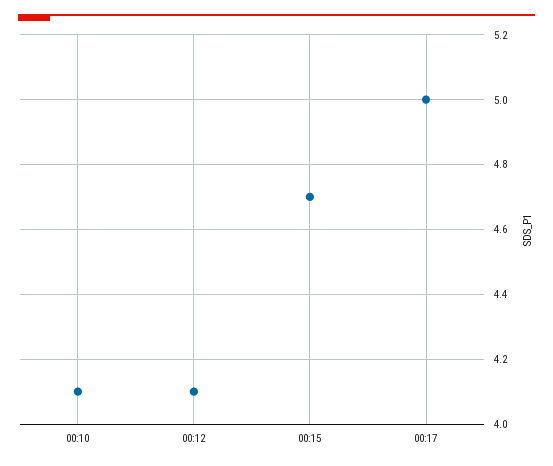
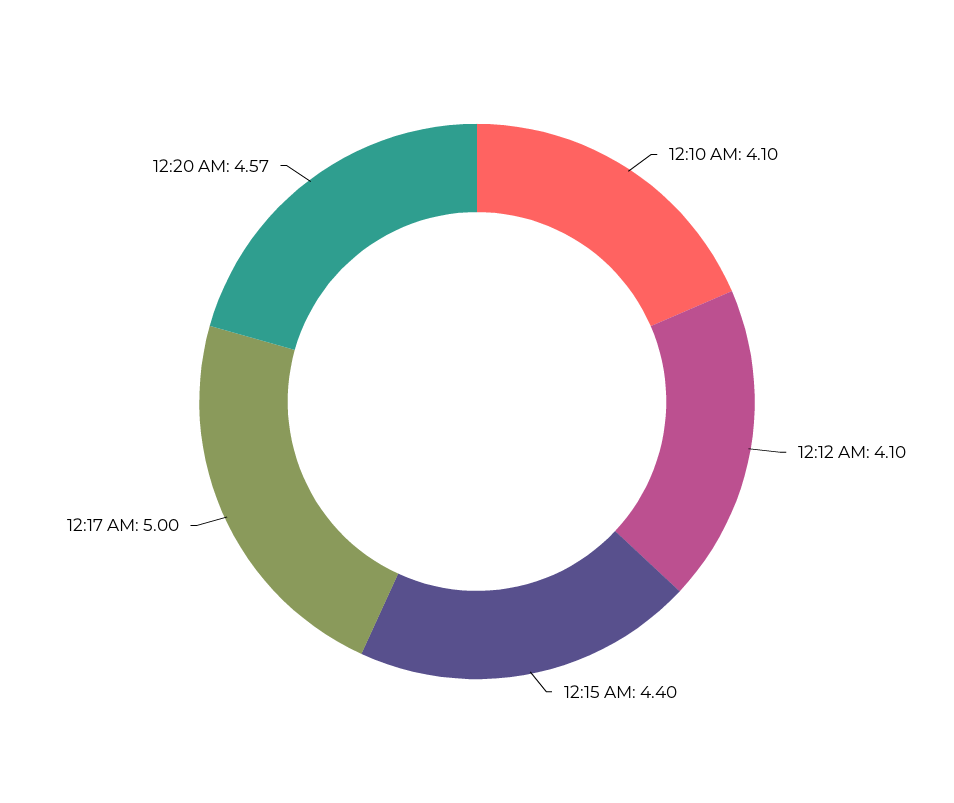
00:15: 4.7 -> 4.4
12:20 AM: none -> 4.57

